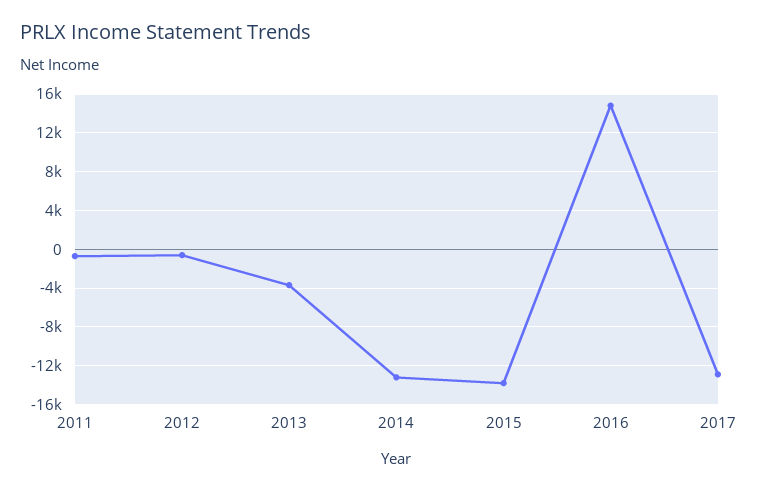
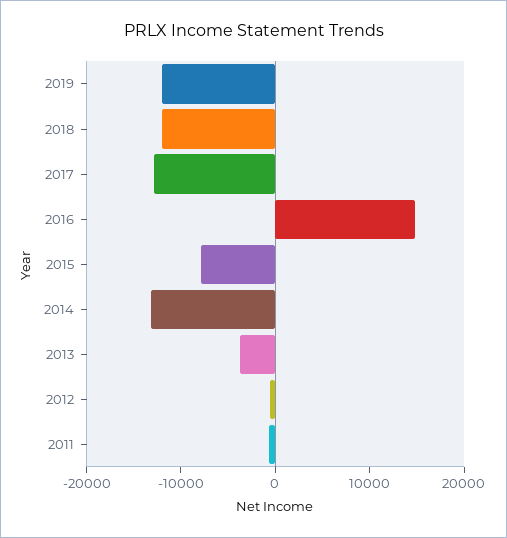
2015: -14000 -> -8000
2019: none -> -12000
2018: none -> -12000

